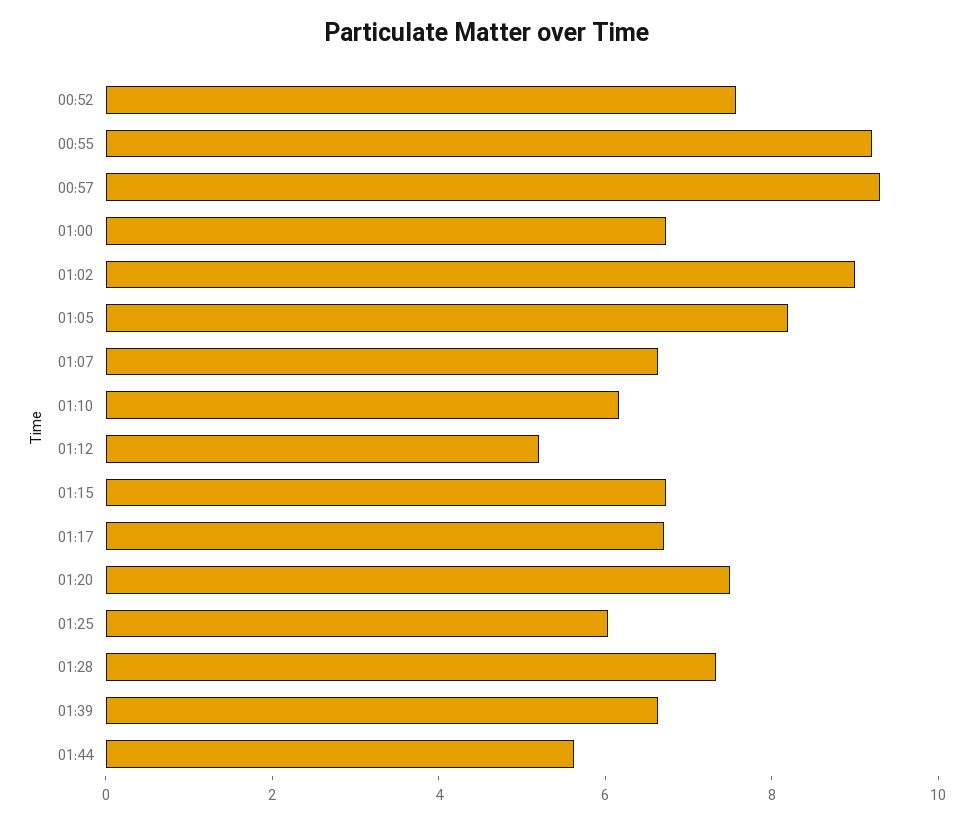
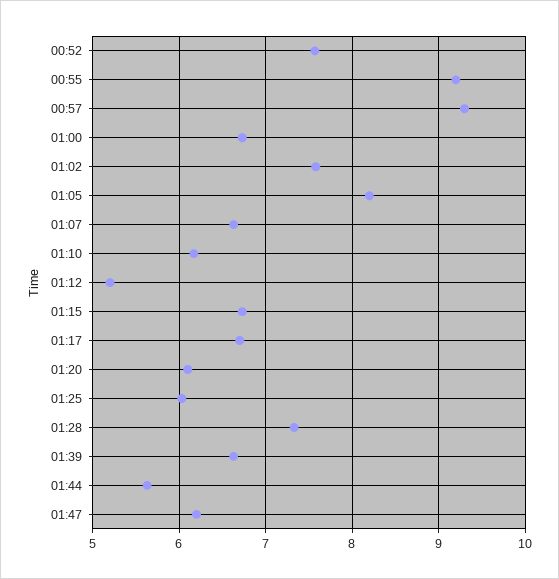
01:02: 9 -> 7.6
01:20: 7.5 -> 6.1
01:47: none -> 6.2

